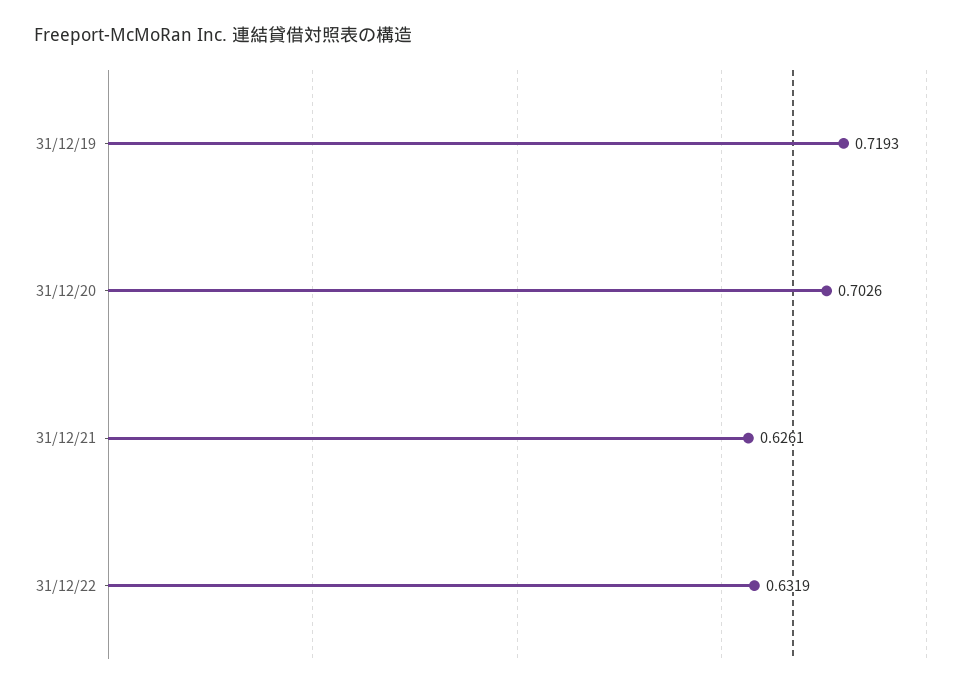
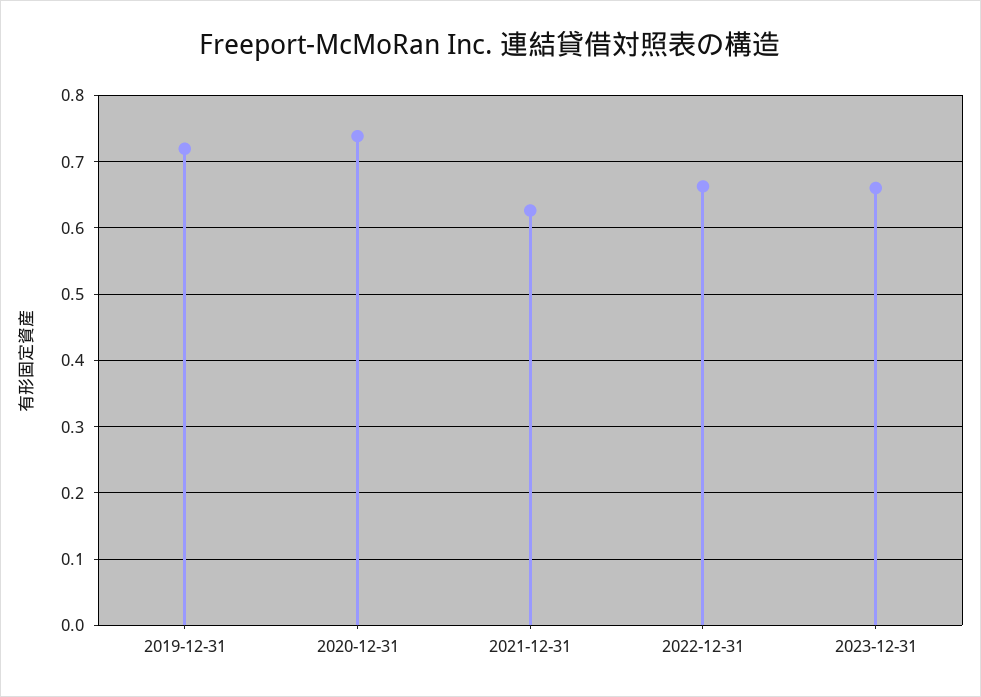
31/12/20: 0.7026 -> 0.74
31/12/22: 0.6319 -> 0.66
2023-12-31: none -> 0.66

